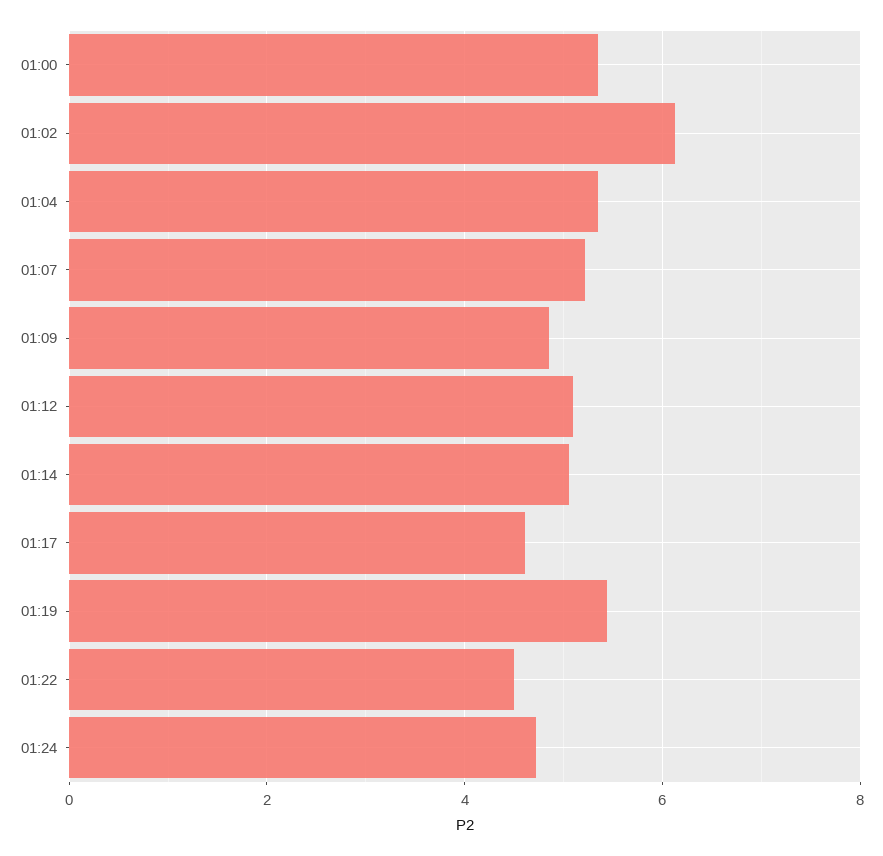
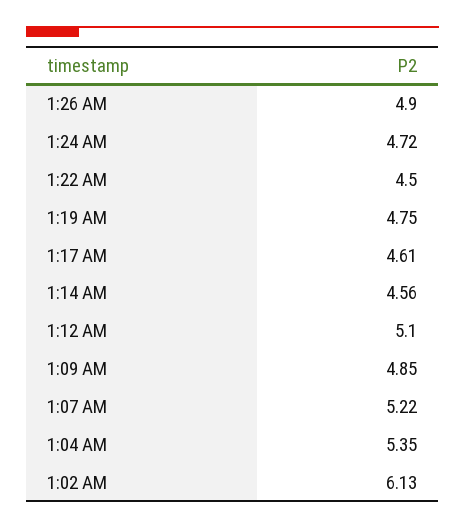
01:00: 5.4 -> none
01:14: 5 -> 4.56
01:19: 5.4 -> 4.75
1:26 AM: none -> 4.9

